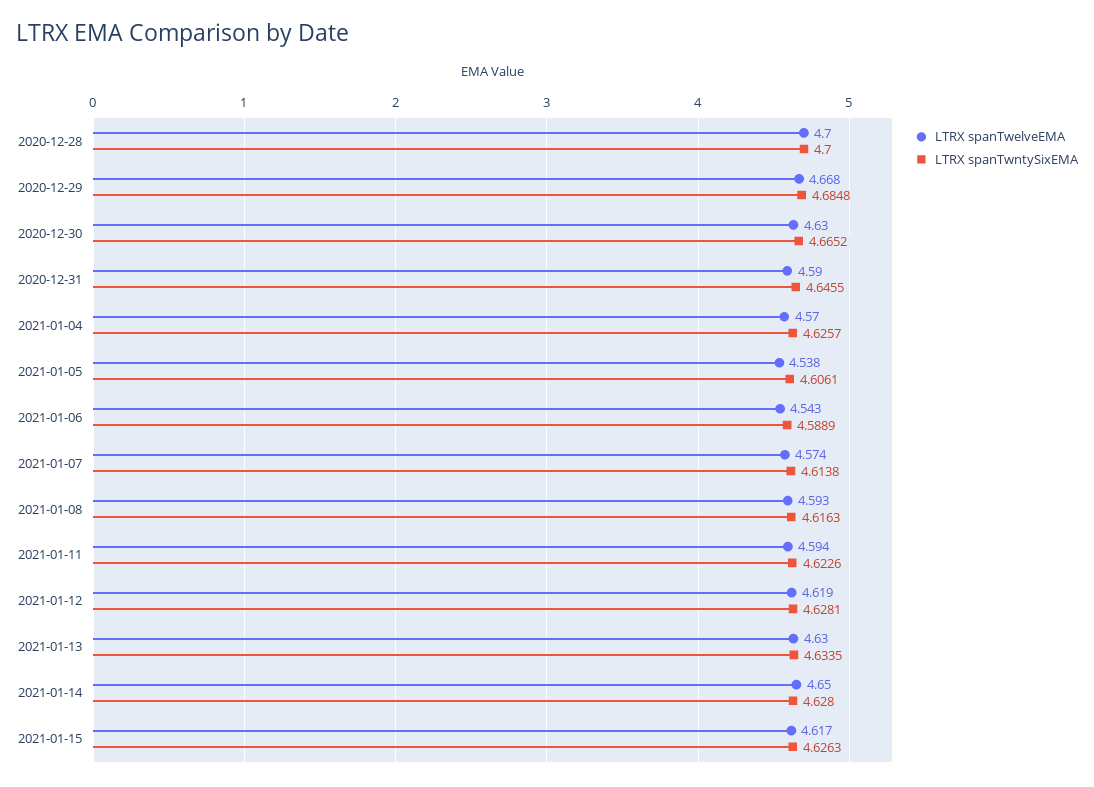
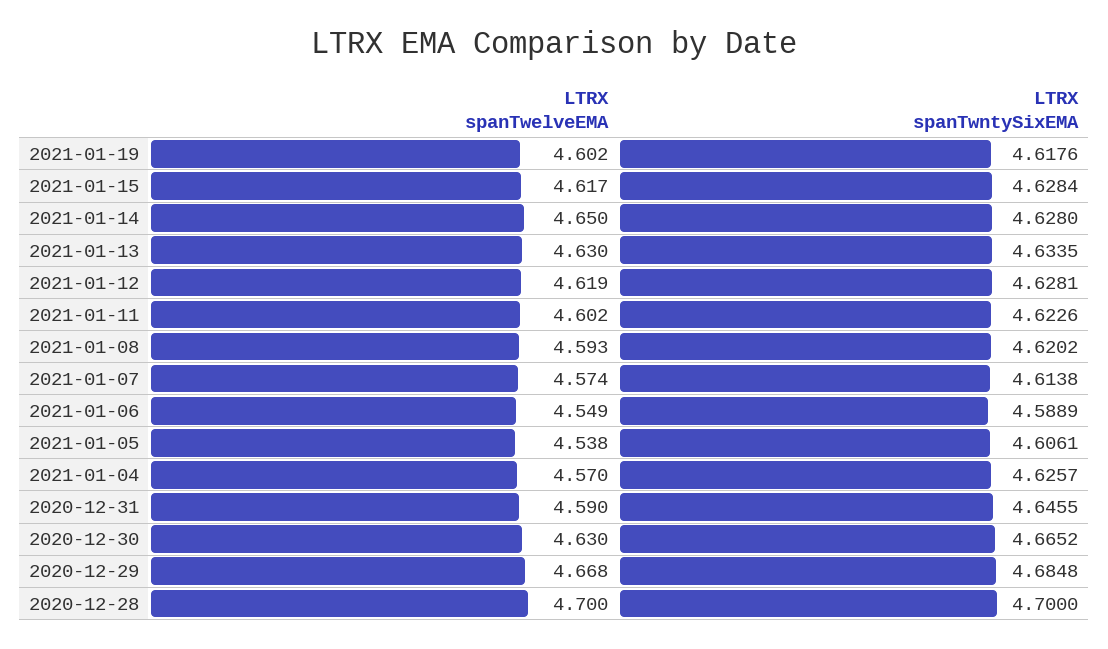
LTRX spanTwelveEMA, 2021-01-06: 4.543 -> 4.549
LTRX spanTwntySixEMA, 2021-01-08: 4.6163 -> 4.6202
LTRX spanTwelveEMA, 2021-01-11: 4.594 -> 4.602
LTRX spanTwntySixEMA, 2021-01-15: 4.6263 -> 4.6284
LTRX spanTwelveEMA, 2021-01-19: none -> 4.602
LTRX spanTwntySixEMA, 2021-01-19: none -> 4.6176

